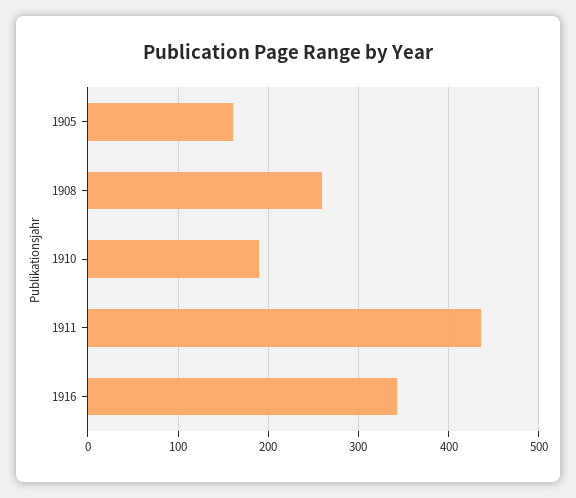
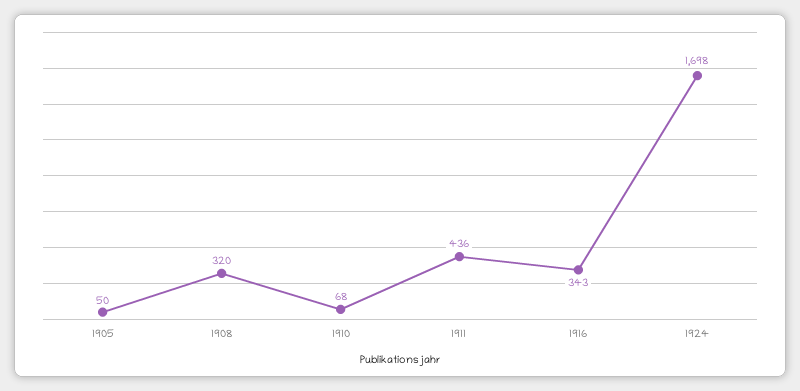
1905: 160 -> 50
1908: 260 -> 320
1910: 190 -> 68
1924: none -> 1698

